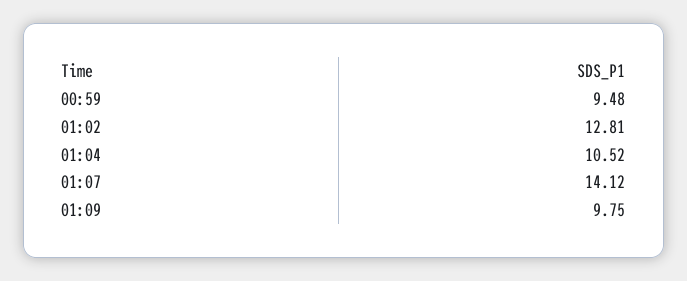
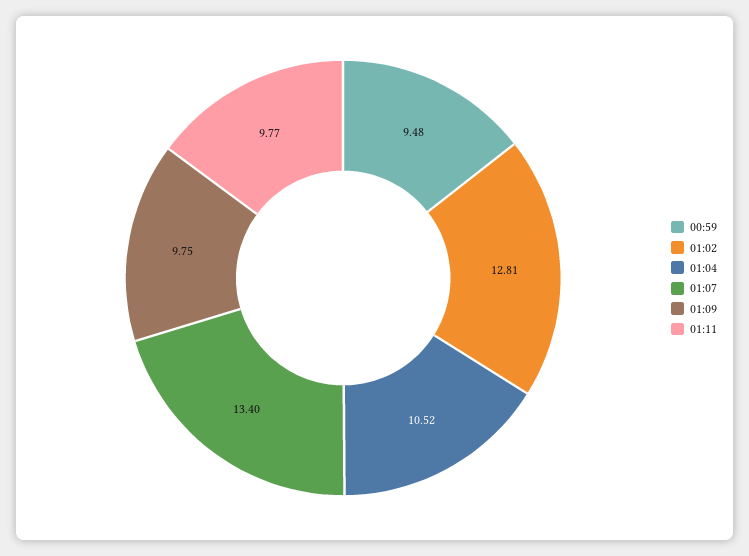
01:07: 14.12 -> 13.4
01:11: none -> 9.77

